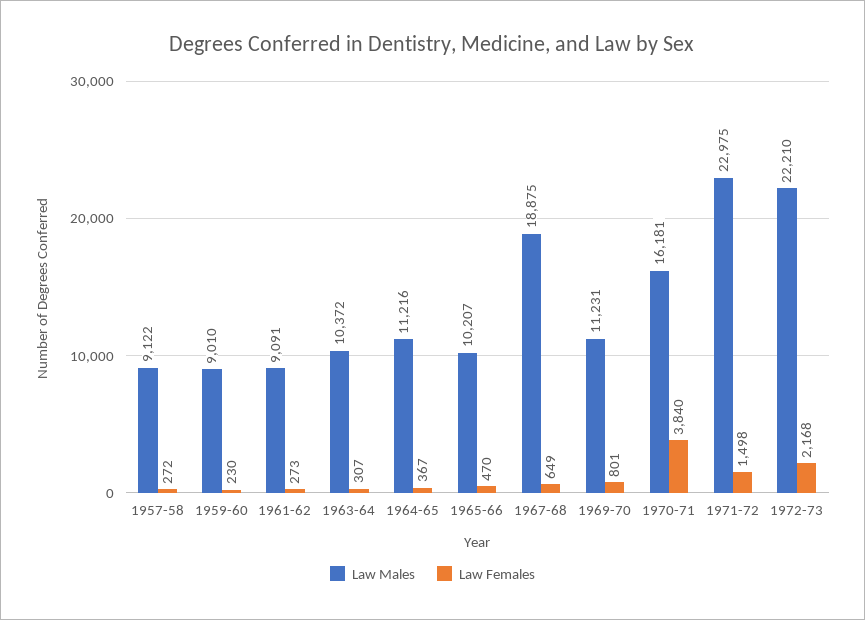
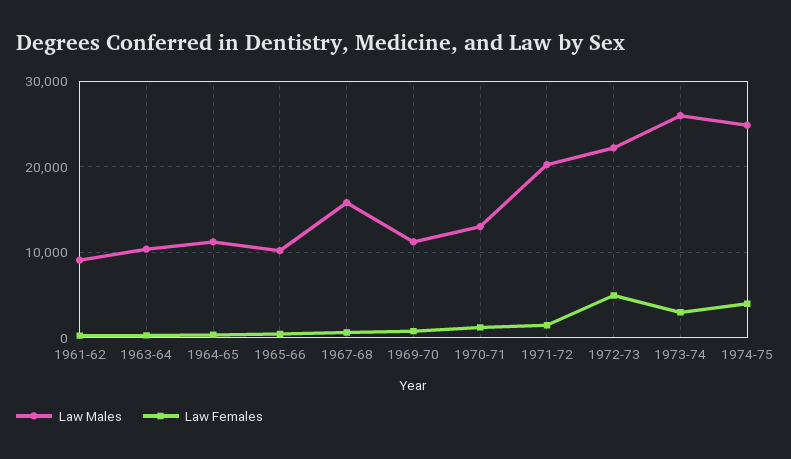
Law Males, 1957-58: 9122 -> none
Law Females, 1957-58: 272 -> none
Law Males, 1959-60: 9010 -> none
Law Females, 1959-60: 230 -> none
Law Males, 1967-68: 18875 -> 16000
Law Males, 1970-71: 16181 -> 13000
Law Females, 1970-71: 3840 -> 1000
Law Males, 1971-72: 22975 -> 20000
Law Females, 1972-73: 2168 -> 5000
Law Males, 1973-74: none -> 26000
Law Females, 1973-74: none -> 3000
Law Males, 1974-75: none -> 25000
Law Females, 1974-75: none -> 4000

